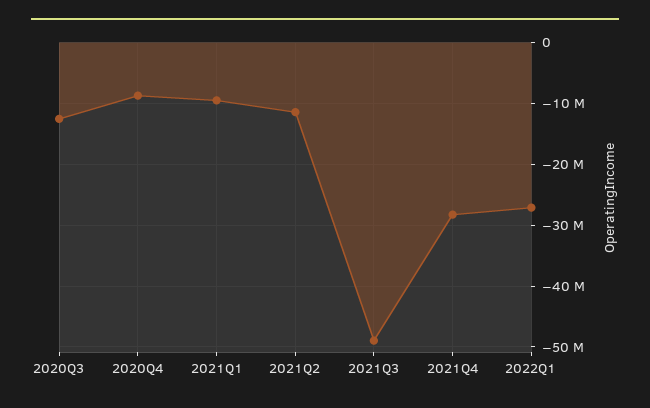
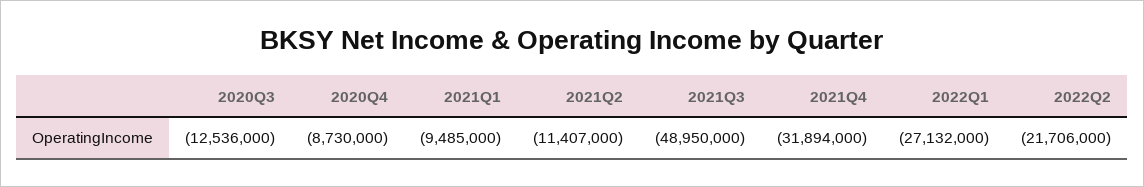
2021Q4: -28000000 -> -31894000
2022Q2: none -> -21706000

